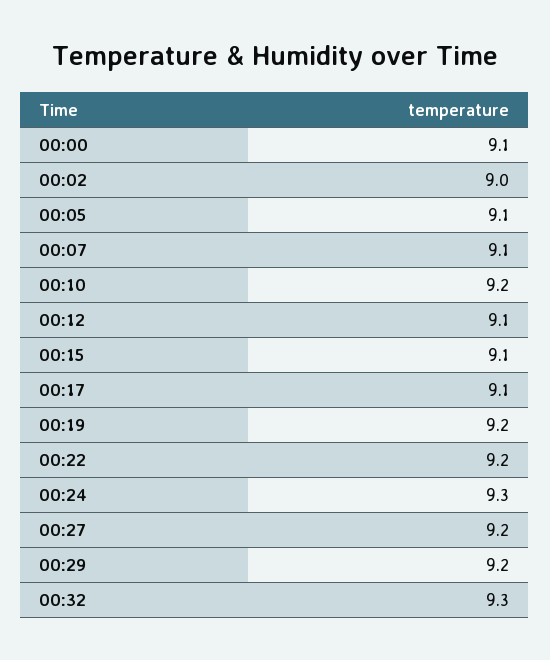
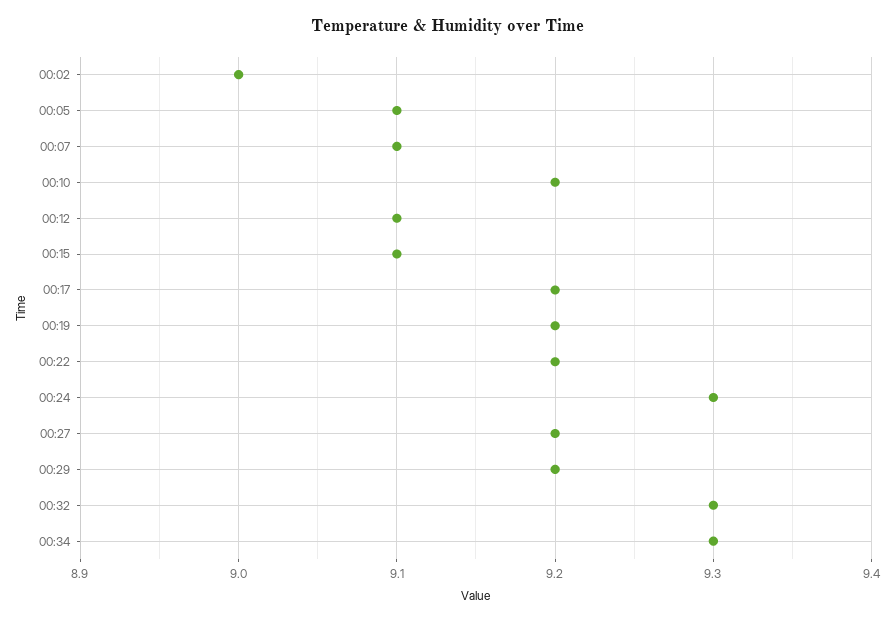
00:00: 9.1 -> none
00:17: 9.1 -> 9.2
00:34: none -> 9.3

